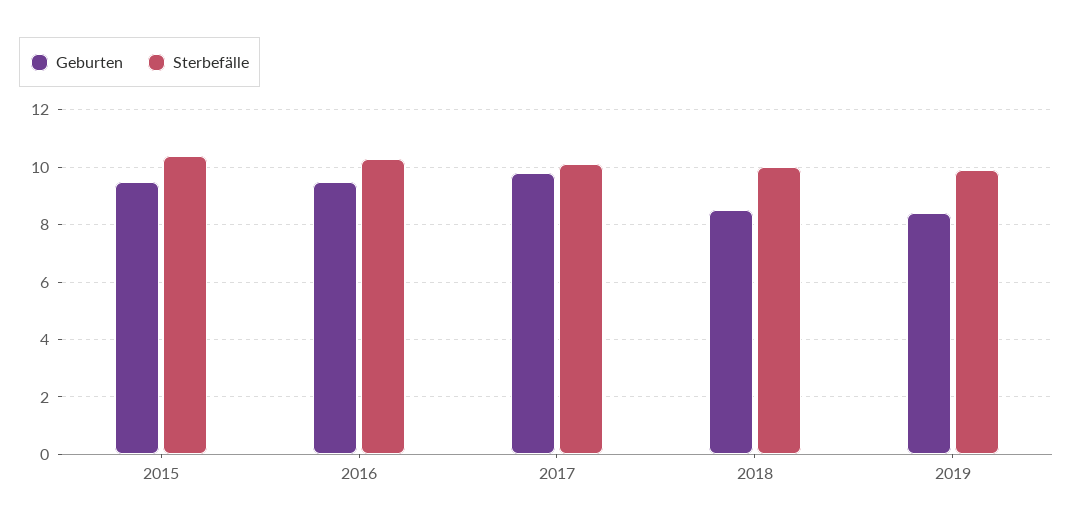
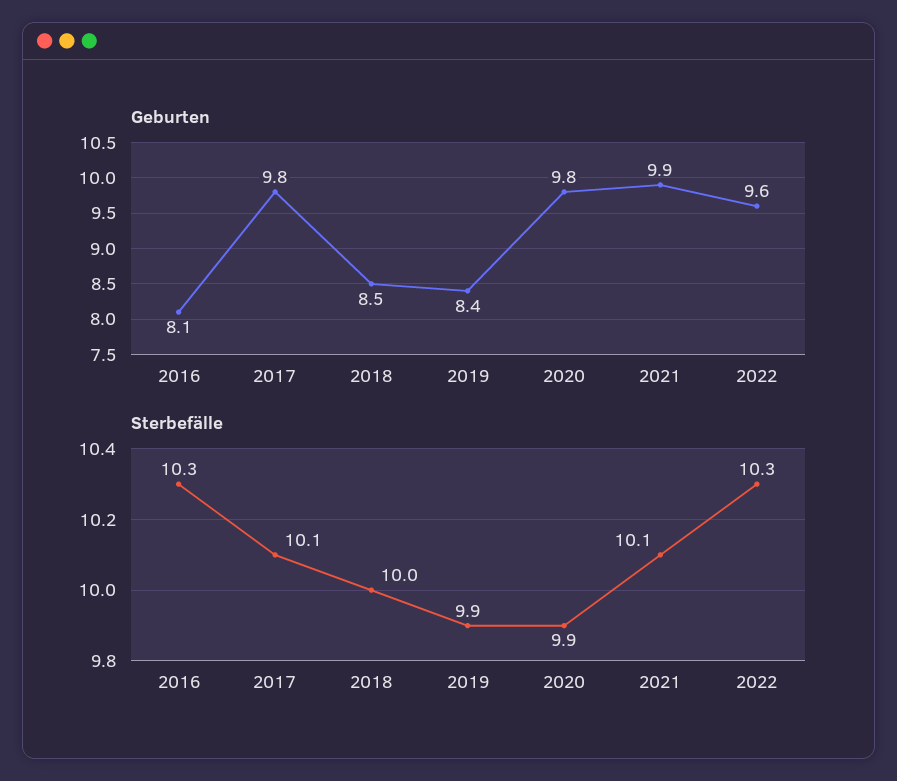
Geburten, 2015: 9.5 -> none
Sterbefälle, 2015: 10.5 -> none
Geburten, 2016: 9.5 -> 8.1
Geburten, 2020: none -> 9.8
Geburten, 2021: none -> 9.9
Geburten, 2022: none -> 9.6
Sterbefälle, 2020: none -> 9.9
Sterbefälle, 2021: none -> 10.1
Sterbefälle, 2022: none -> 10.3

